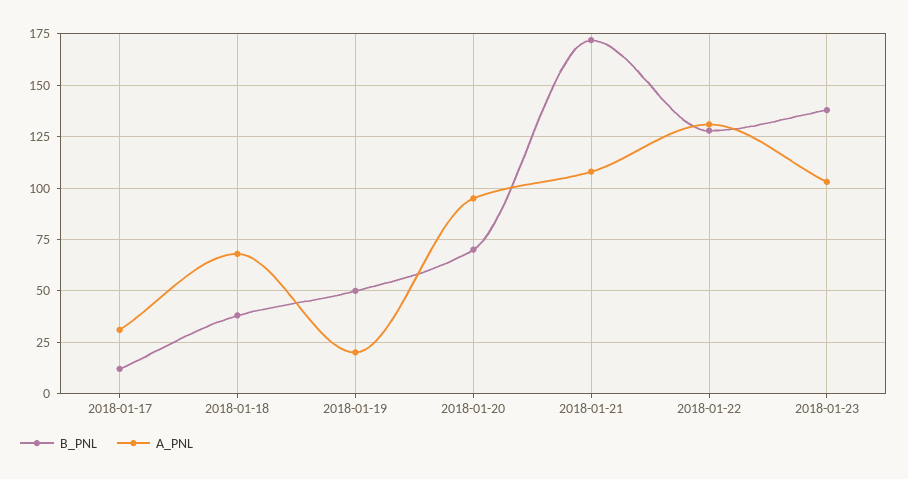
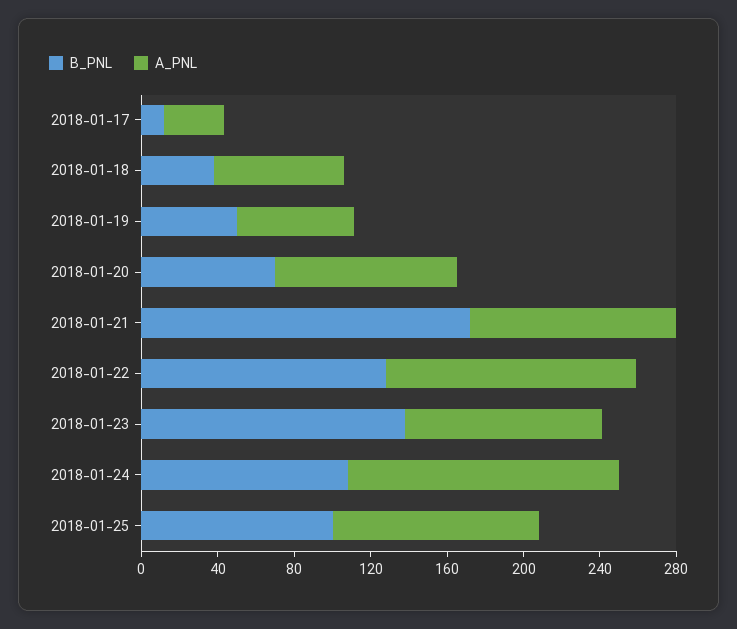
A_PNL, 2018-01-19: 20 -> 60
B_PNL, 2018-01-24: none -> 110
A_PNL, 2018-01-24: none -> 140
B_PNL, 2018-01-25: none -> 100
A_PNL, 2018-01-25: none -> 110

